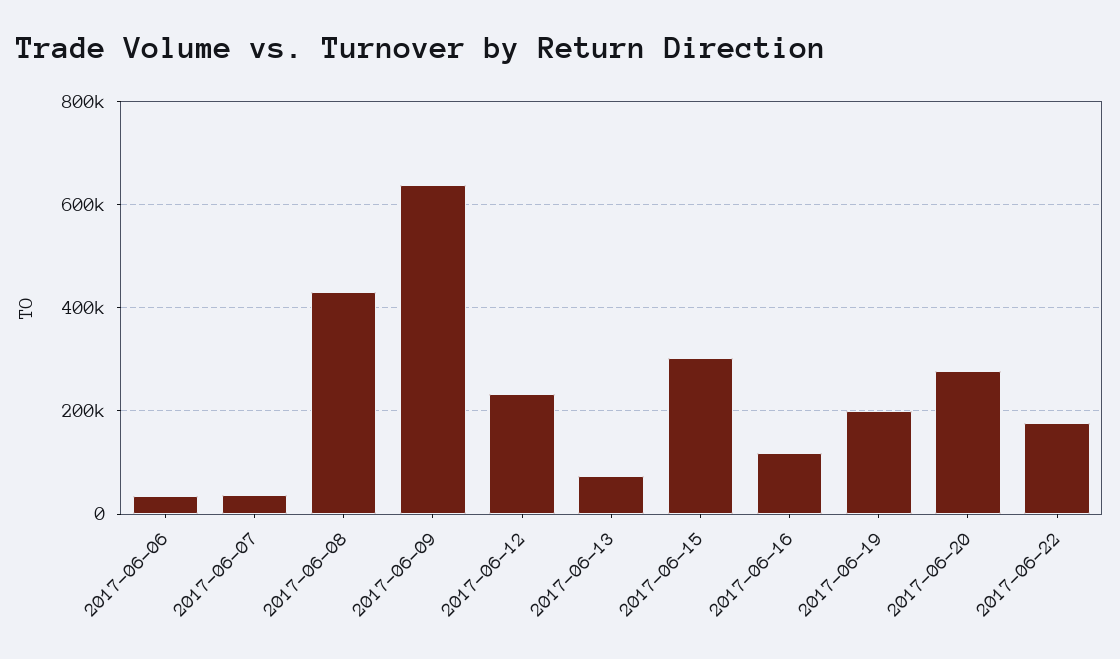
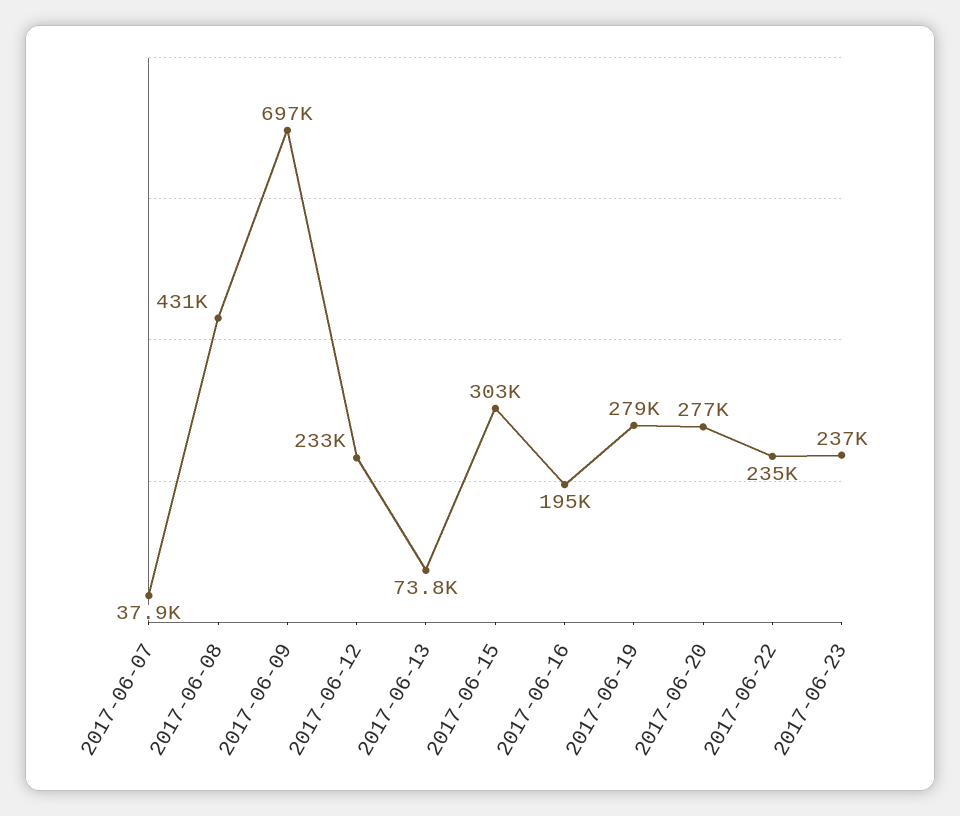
2017-06-06: 40000 -> none
2017-06-09: 640000 -> 697000
2017-06-16: 120000 -> 195000
2017-06-19: 200000 -> 279000
2017-06-22: 180000 -> 235000
2017-06-23: none -> 237000

